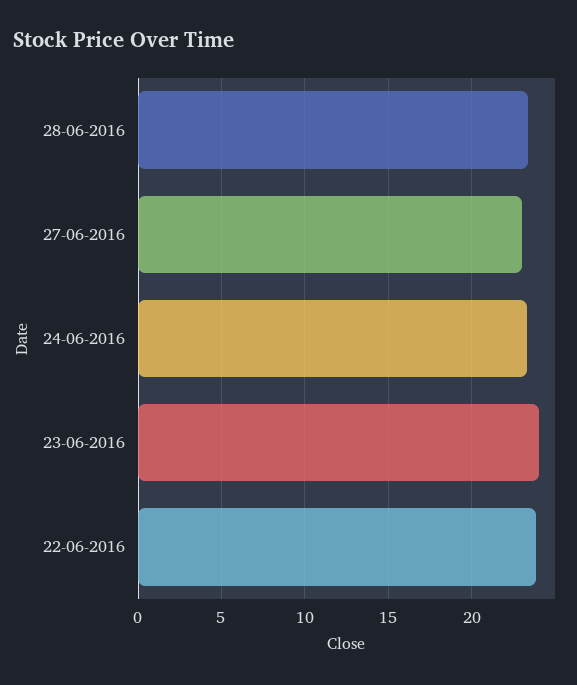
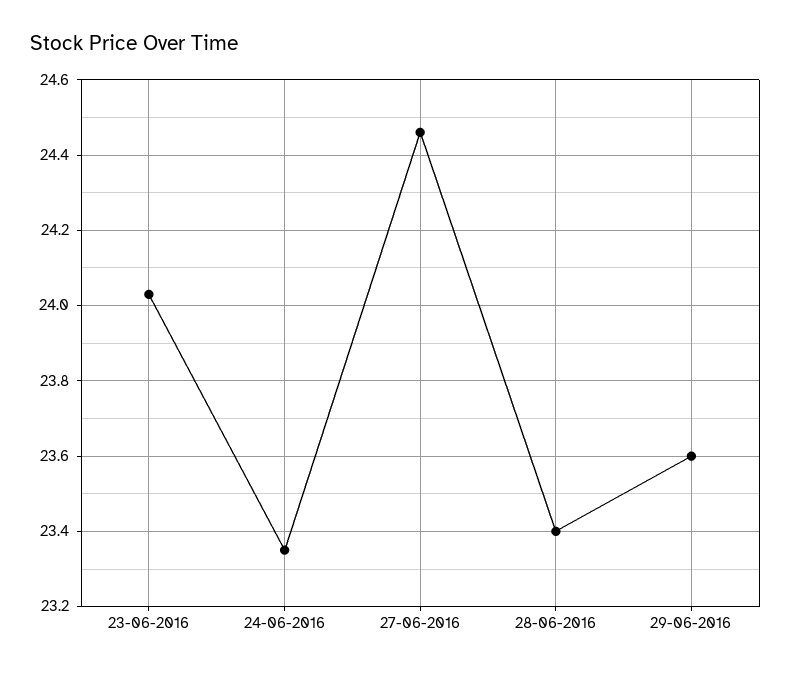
27-06-2016: 23 -> 24.45
22-06-2016: 24 -> none
29-06-2016: none -> 23.6

